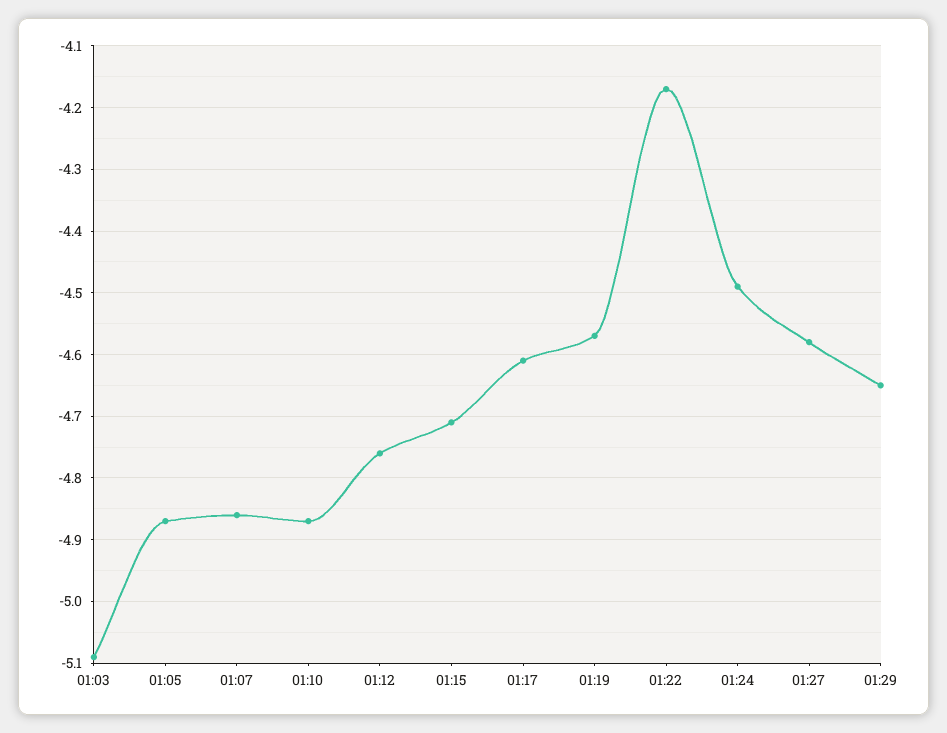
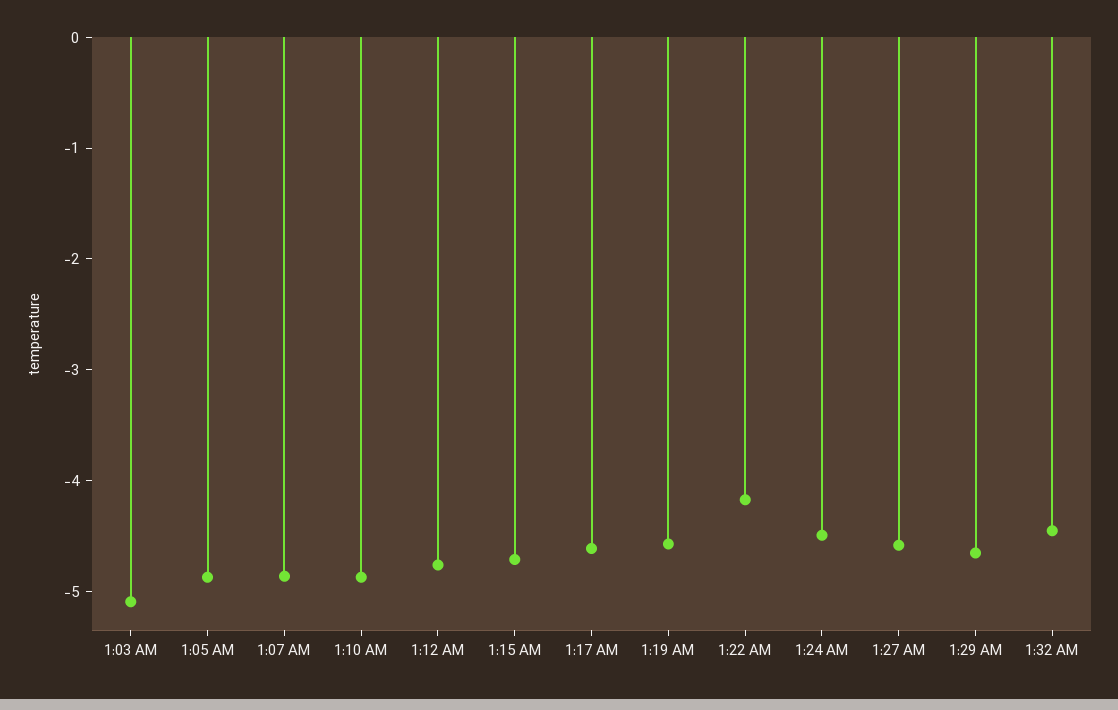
1:32 AM: none -> -4.4

